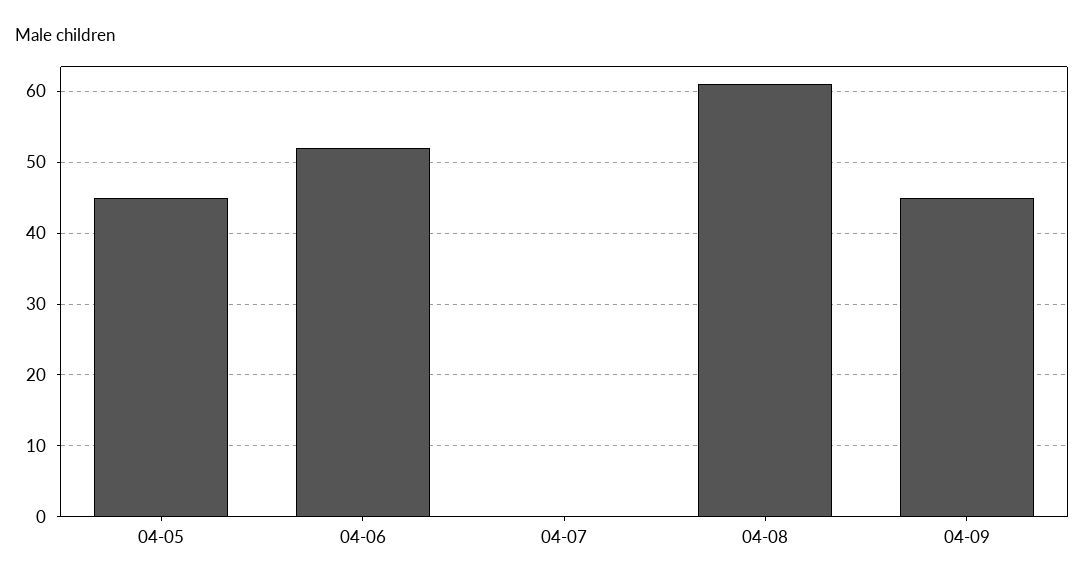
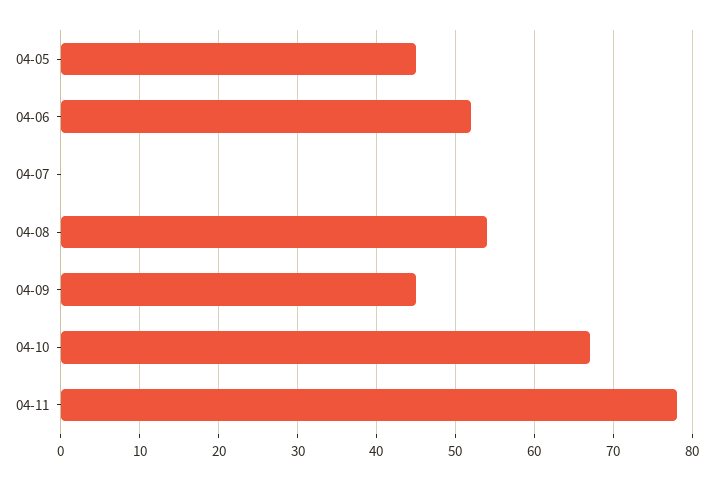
04-08: 61 -> 54
04-10: none -> 67
04-11: none -> 78

